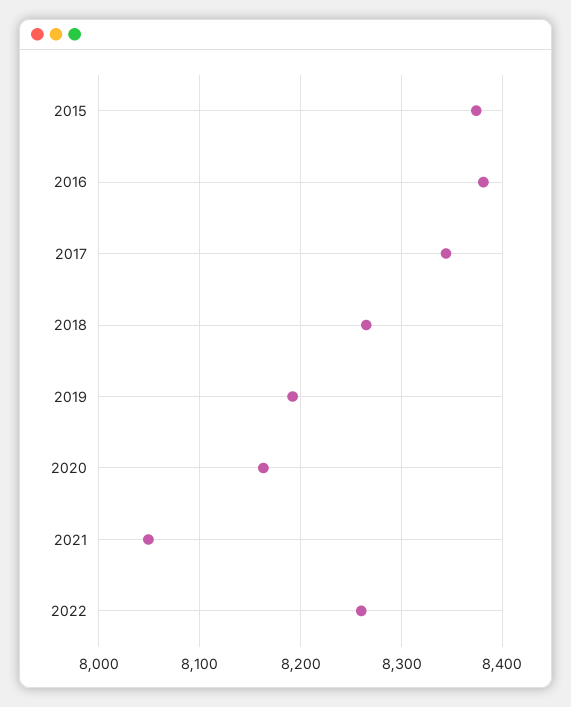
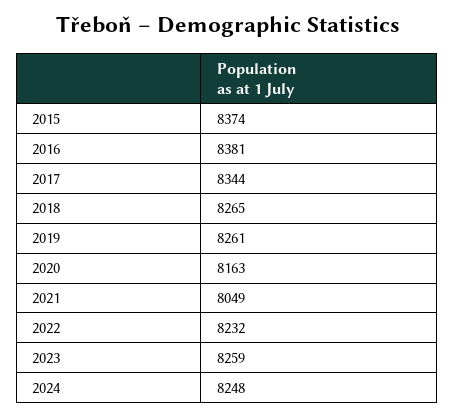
2019: 8190 -> 8261
2022: 8260 -> 8232
2023: none -> 8259
2024: none -> 8248

